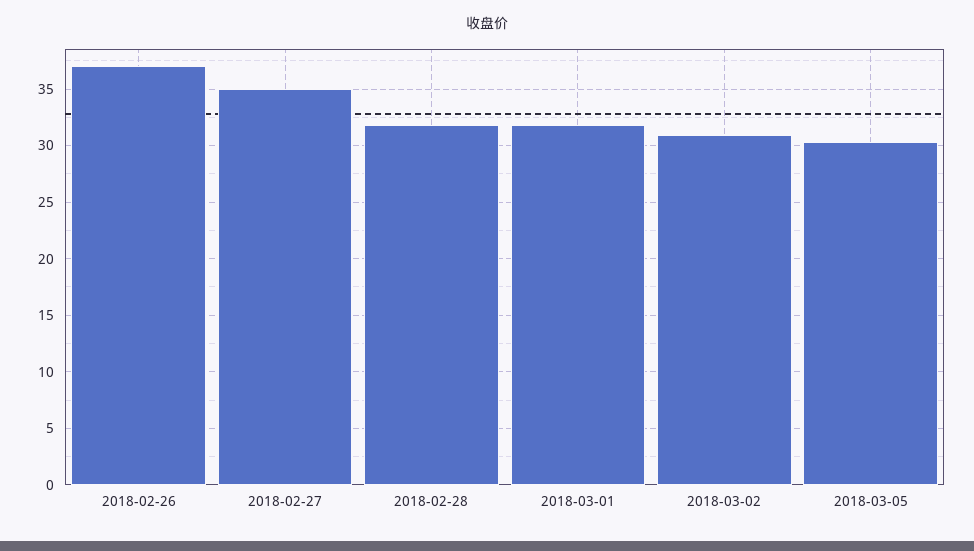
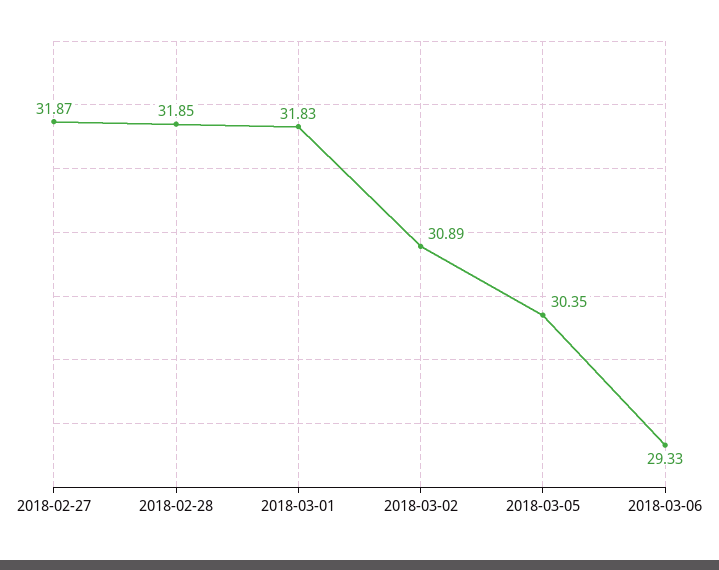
2018-02-26: 37 -> none
2018-02-27: 35 -> 31.87
2018-03-06: none -> 29.33

